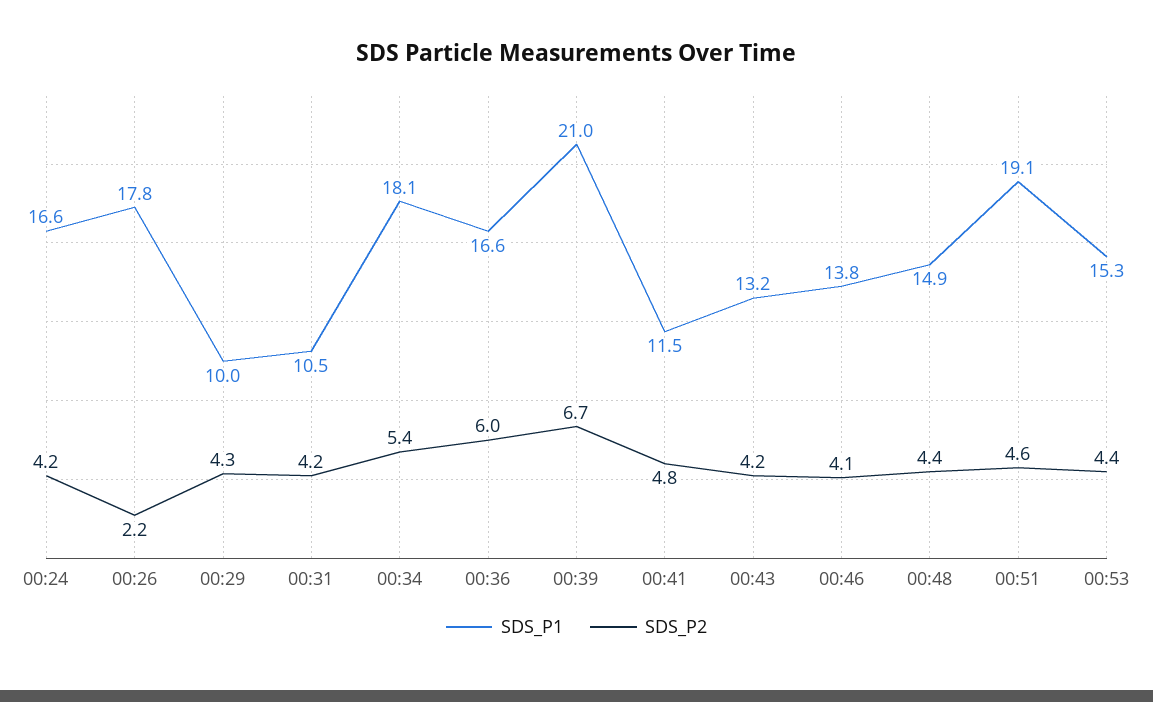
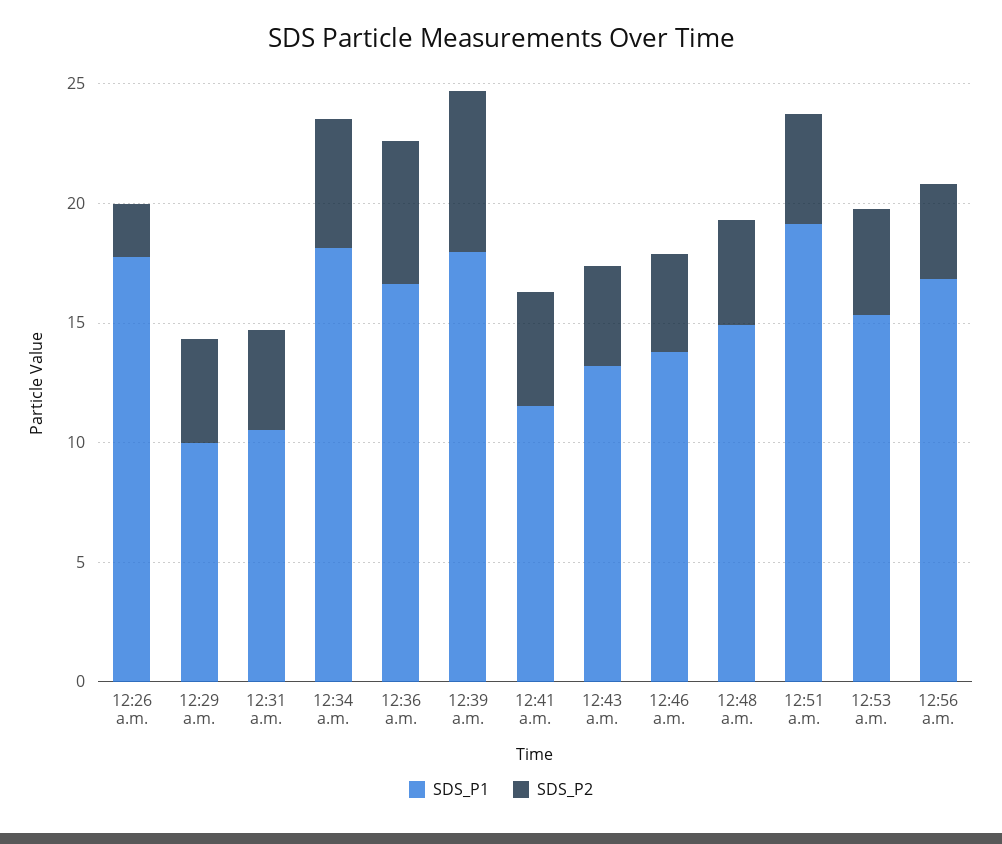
SDS_P1, 00:24: 16.6 -> none
SDS_P2, 00:24: 4.2 -> none
SDS_P1, 00:39: 21 -> 18
SDS_P1, 12:56 a.m.: none -> 17
SDS_P2, 12:56 a.m.: none -> 4

